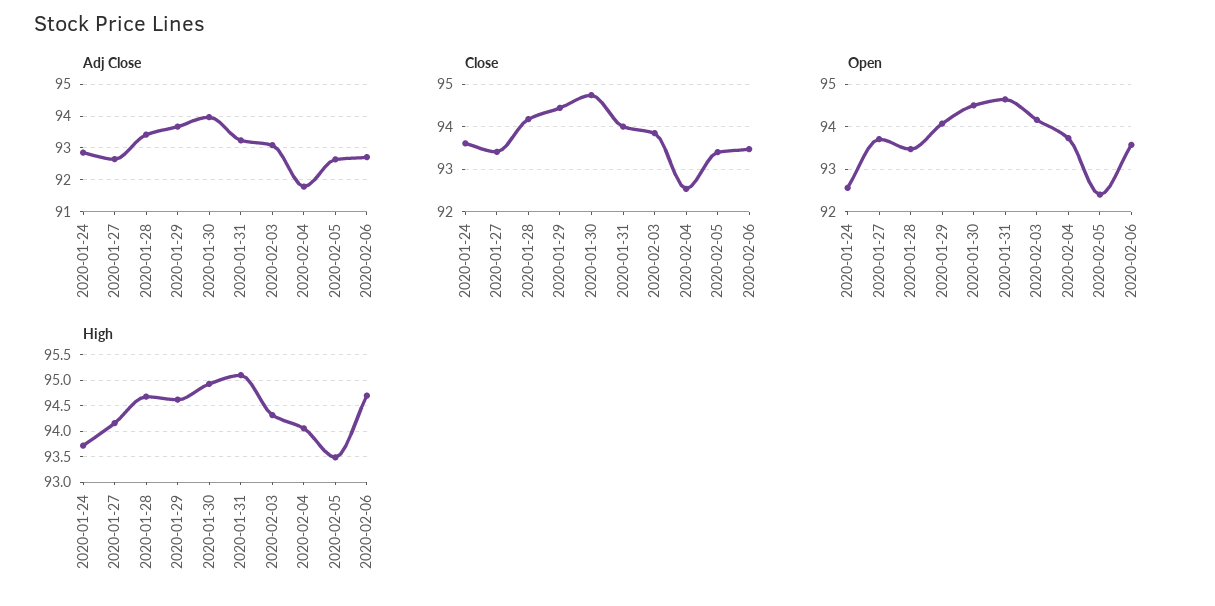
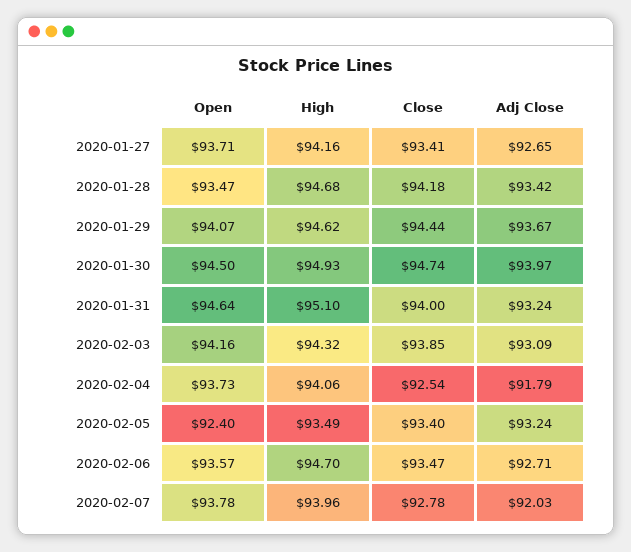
Adj Close, 2020-01-24: 92.8 -> none
Adj Close, 2020-02-05: 92.6 -> 93.24
Close, 2020-01-24: 93.6 -> none
Open, 2020-01-24: 92.6 -> none
High, 2020-01-24: 93.75 -> none
Open, 2020-02-07: none -> 93.78
High, 2020-02-07: none -> 93.96
Close, 2020-02-07: none -> 92.78
Adj Close, 2020-02-07: none -> 92.03

